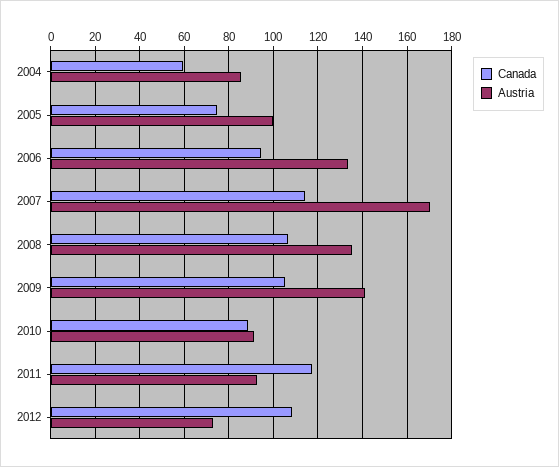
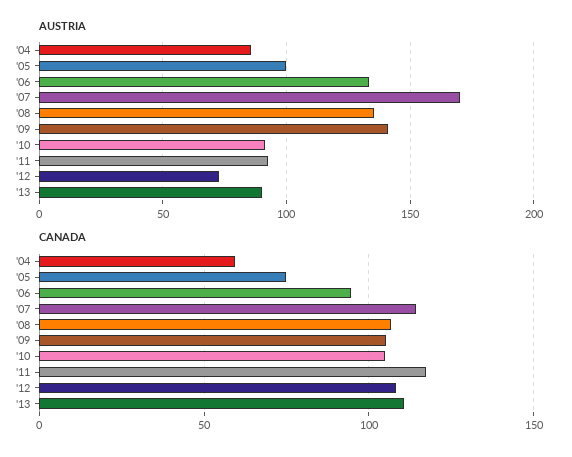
Canada, 2010: 90 -> 105
Austria, '13: none -> 90
Canada, '13: none -> 110

